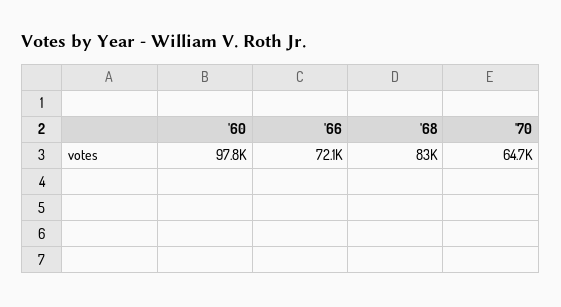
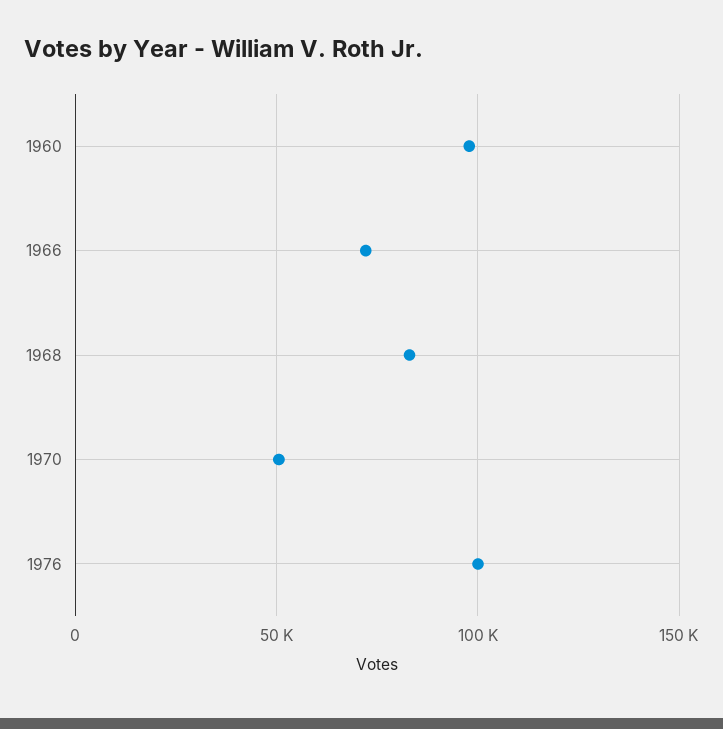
'70: 64700 -> 50000
1976: none -> 100000

